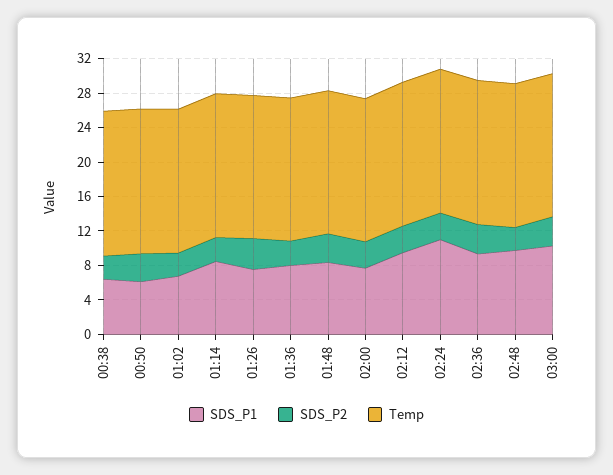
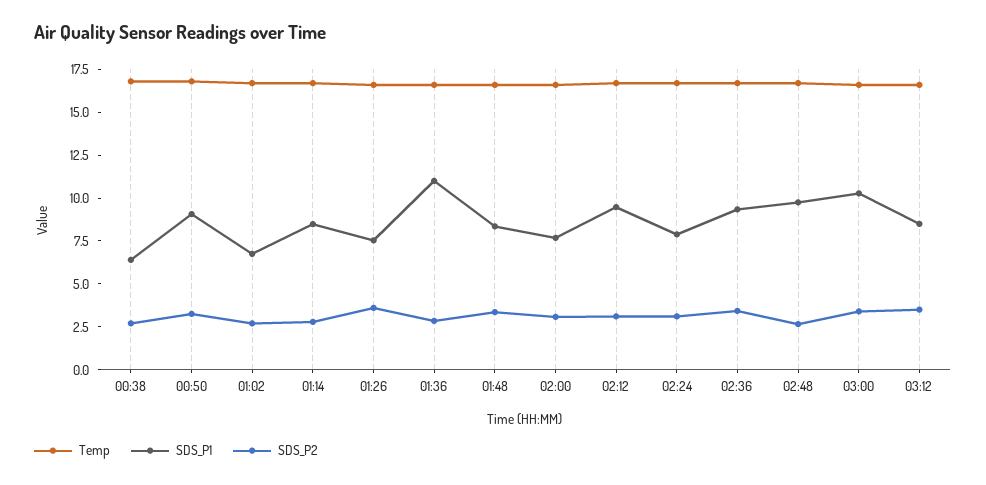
SDS_P1, 00:50: 6 -> 9
SDS_P1, 01:36: 8 -> 11
SDS_P1, 02:24: 11 -> 8
Temp, 03:12: none -> 16.5
SDS_P1, 03:12: none -> 8.5
SDS_P2, 03:12: none -> 3.5

